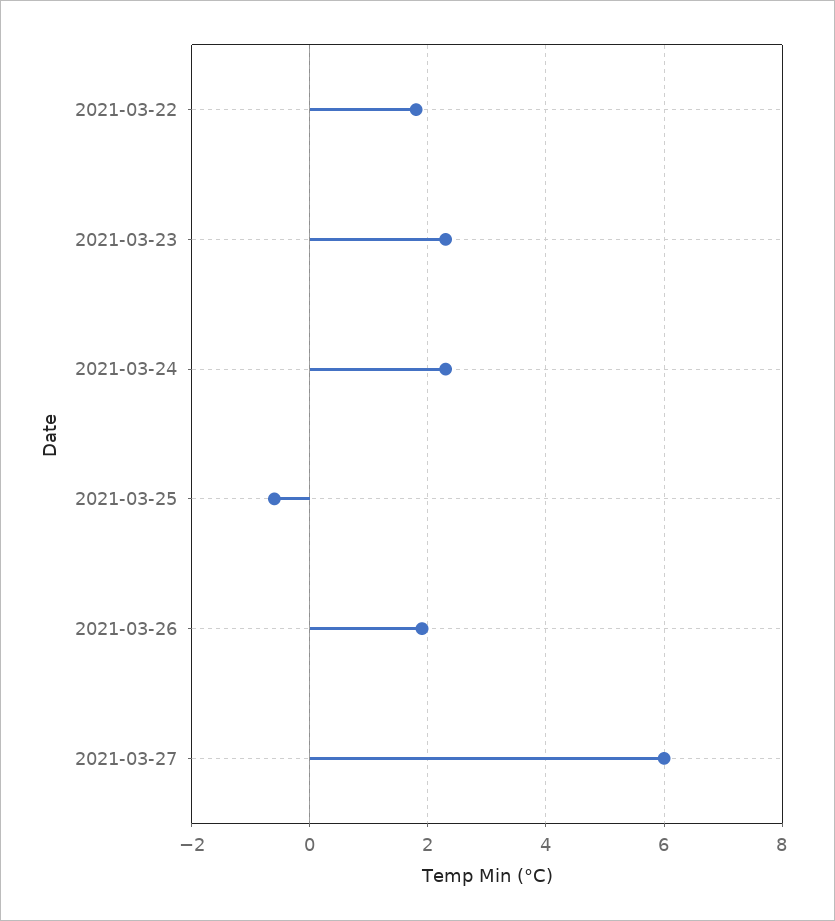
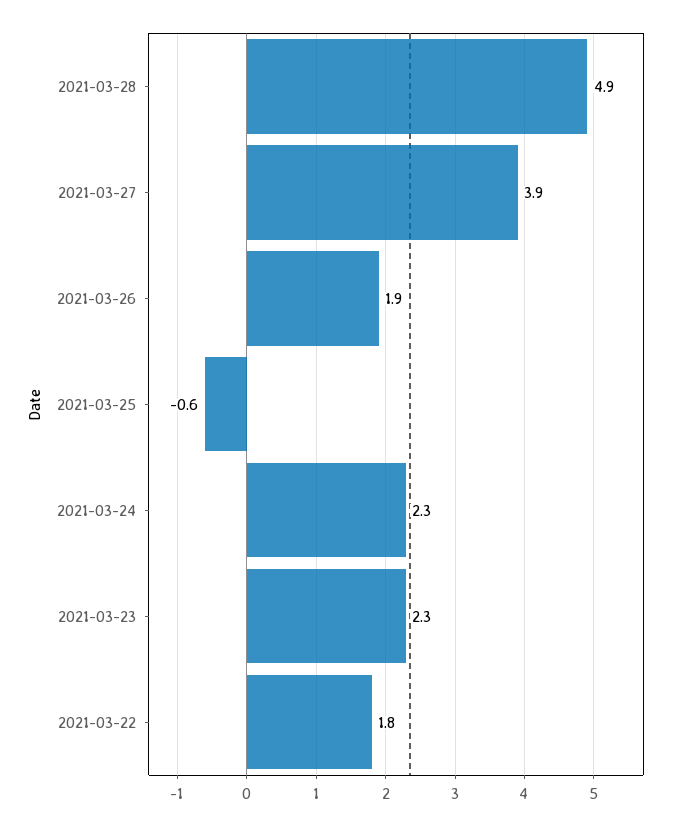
2021-03-27: 6 -> 3.9
2021-03-28: none -> 4.9

